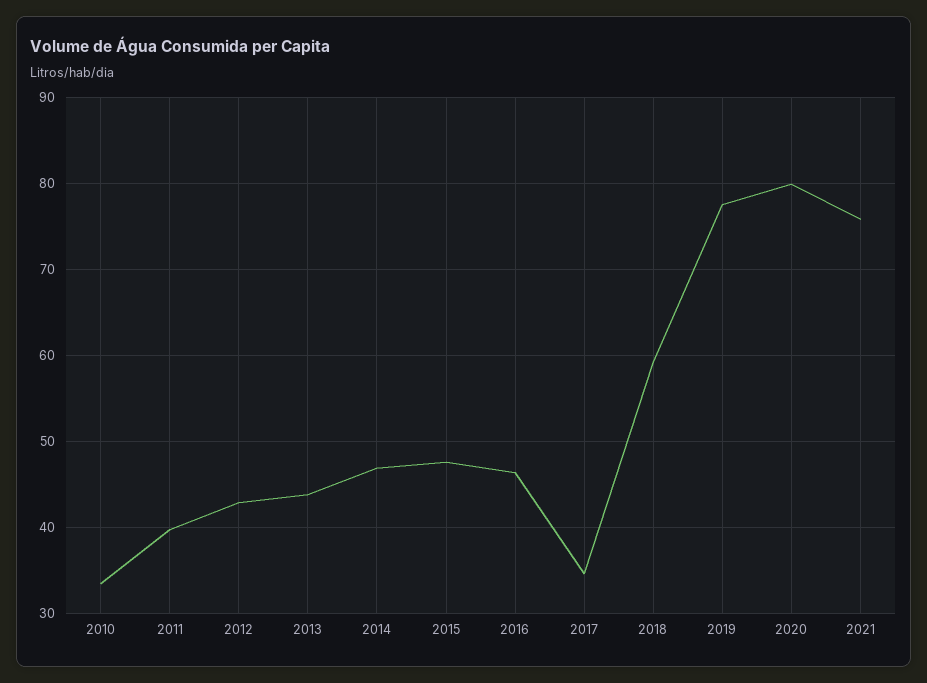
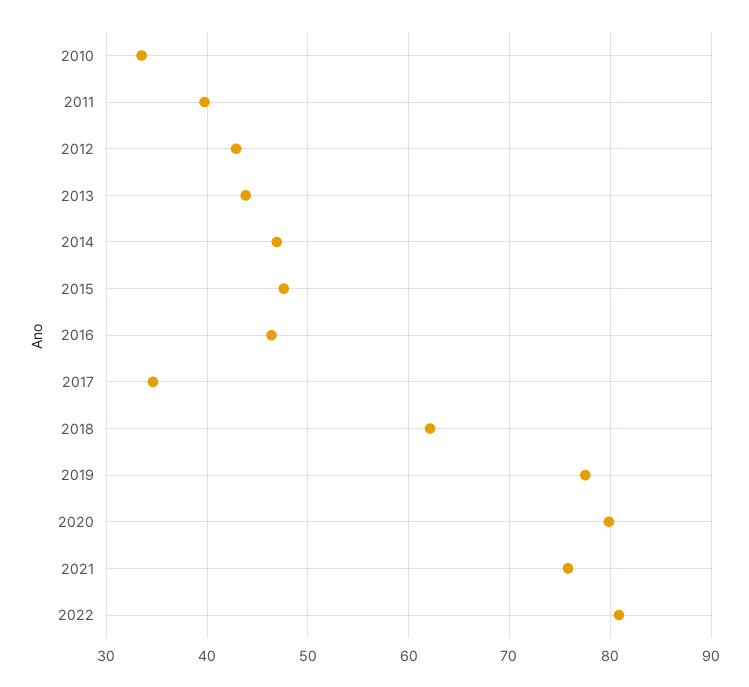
2018: 59 -> 62
2022: none -> 81

